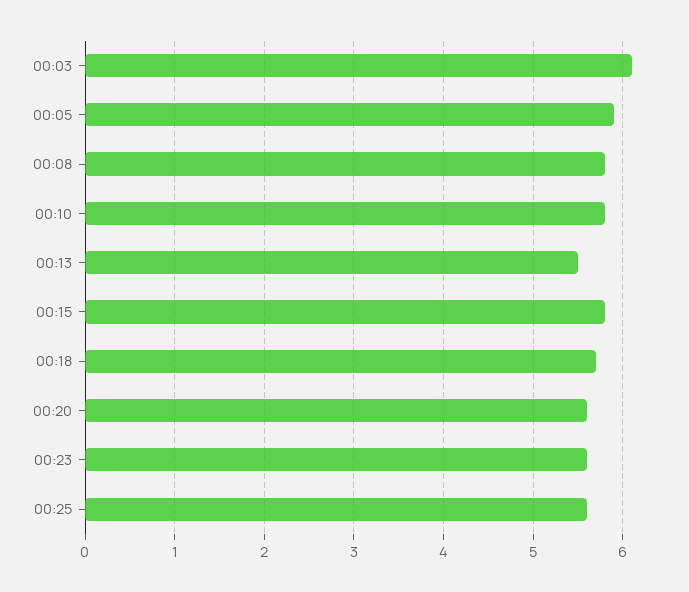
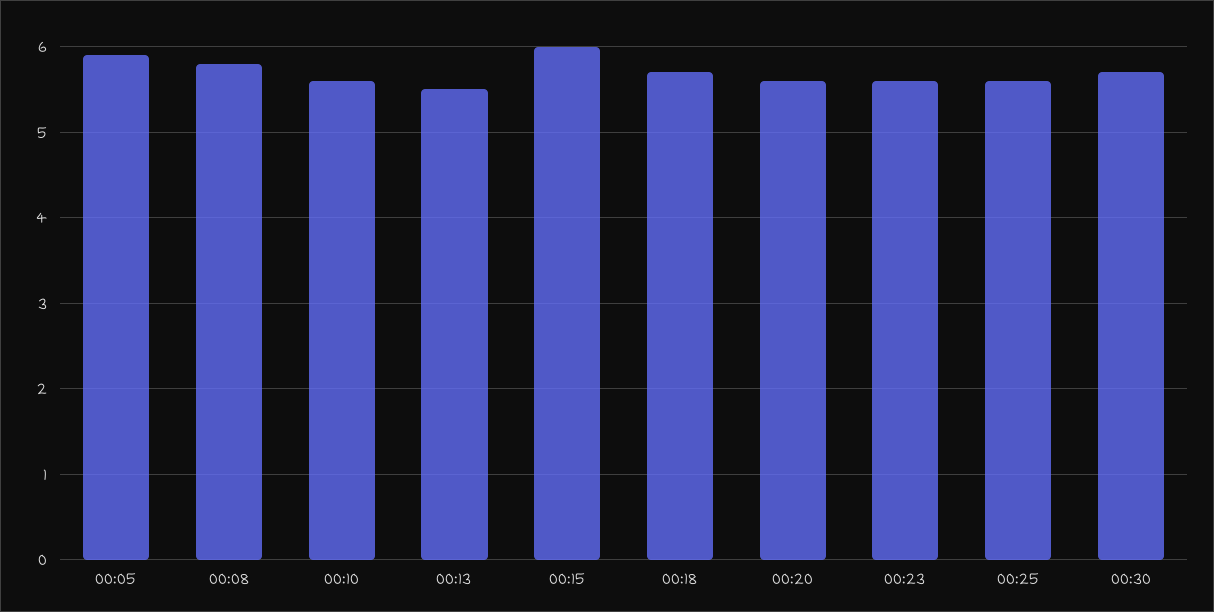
00:03: 6.1 -> none
00:10: 5.8 -> 5.6
00:15: 5.8 -> 6
00:30: none -> 5.7

